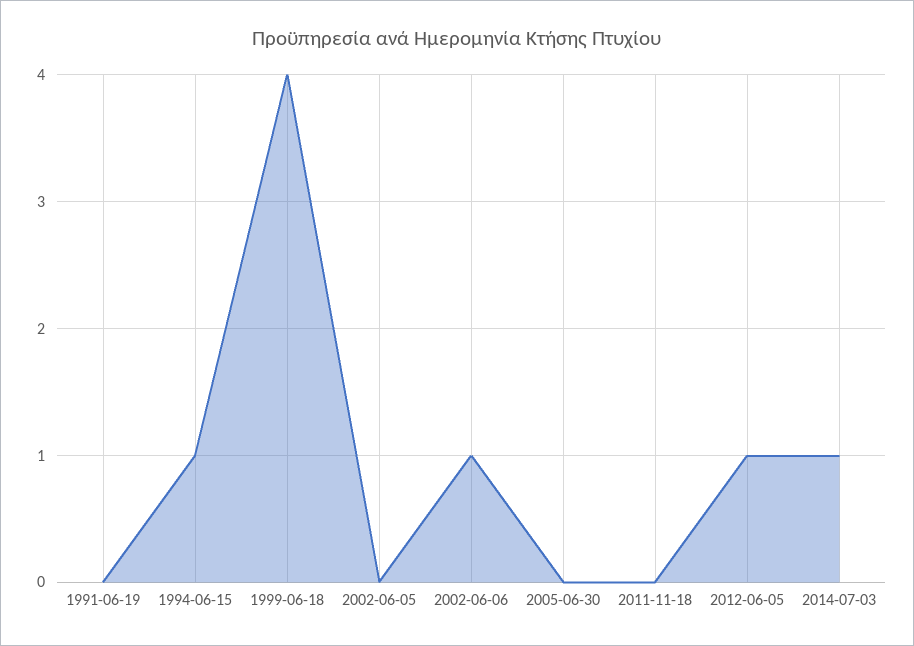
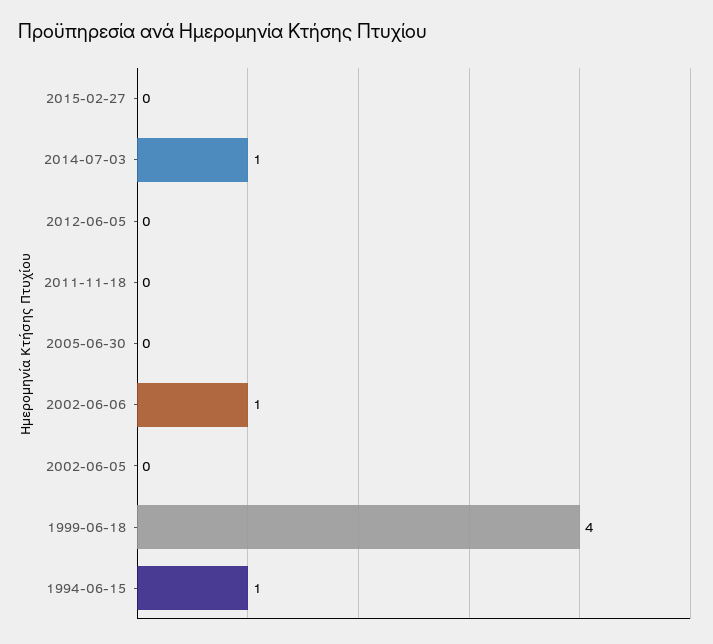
1991-06-19: 0 -> none
2012-06-05: 1 -> 0
2015-02-27: none -> 0

